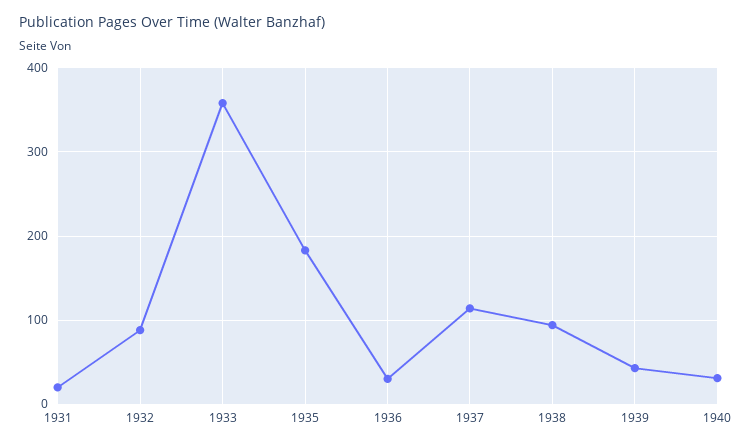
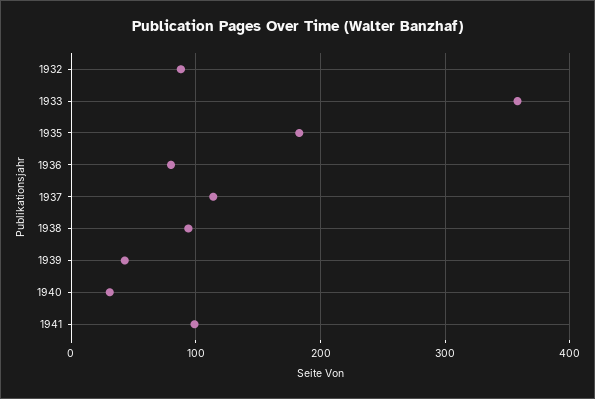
1931: 20 -> none
1936: 30 -> 80
1941: none -> 100

